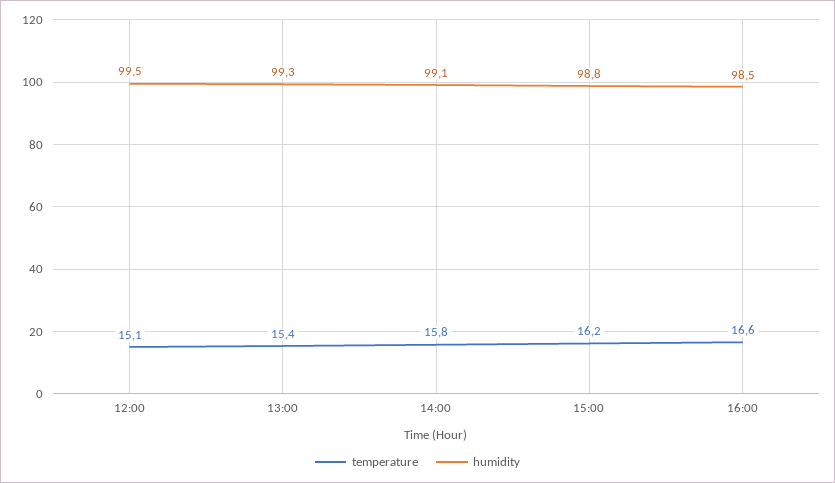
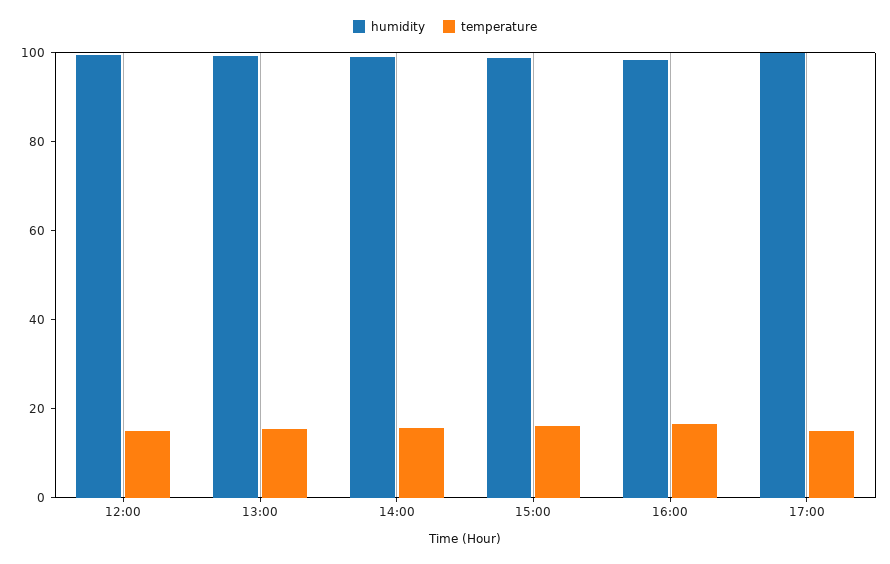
humidity, 17:00: none -> 100
temperature, 17:00: none -> 15

